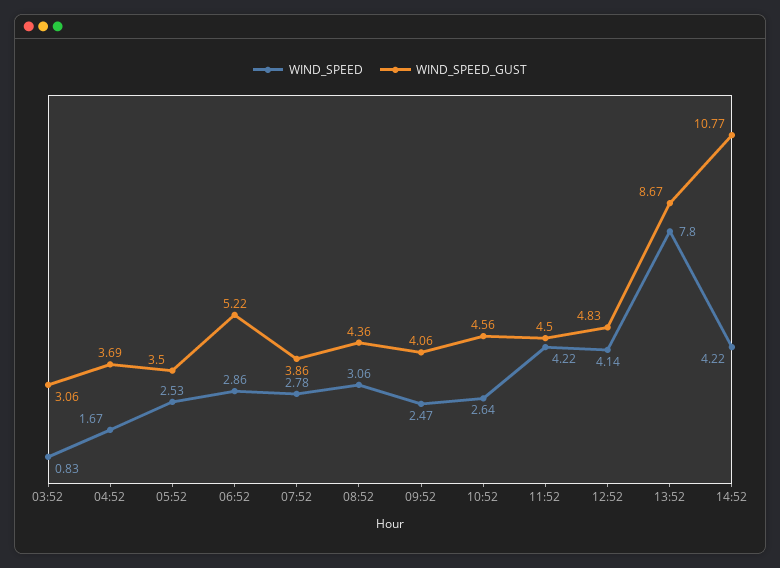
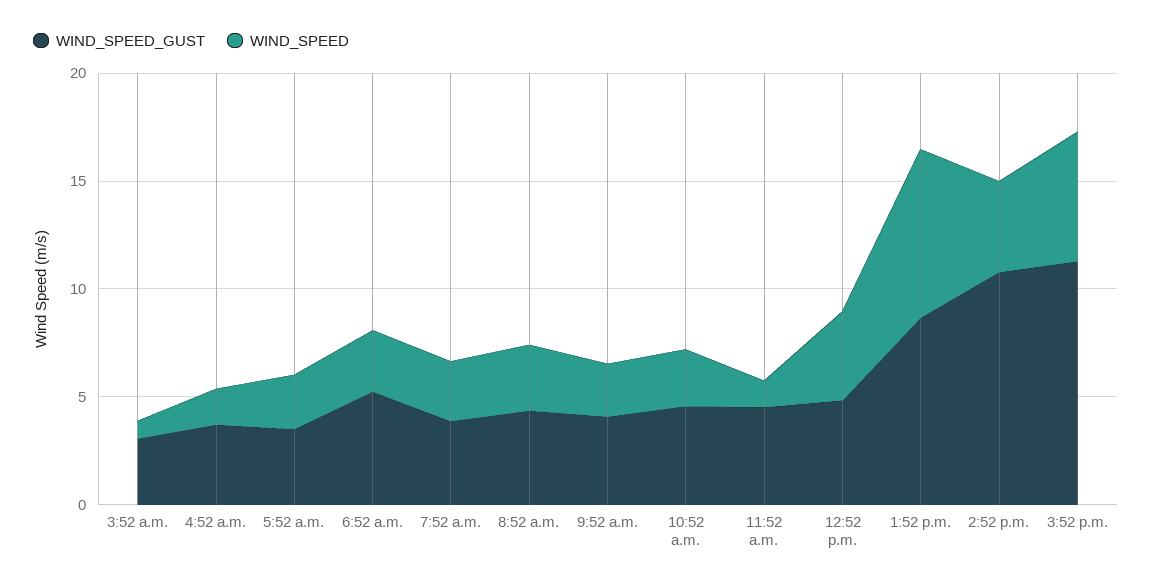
WIND_SPEED, 11:52: 4.22 -> 1
WIND_SPEED_GUST, 3:52 p.m.: none -> 11
WIND_SPEED, 3:52 p.m.: none -> 6

